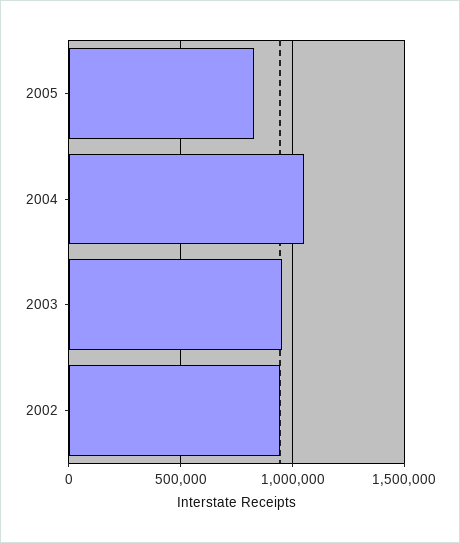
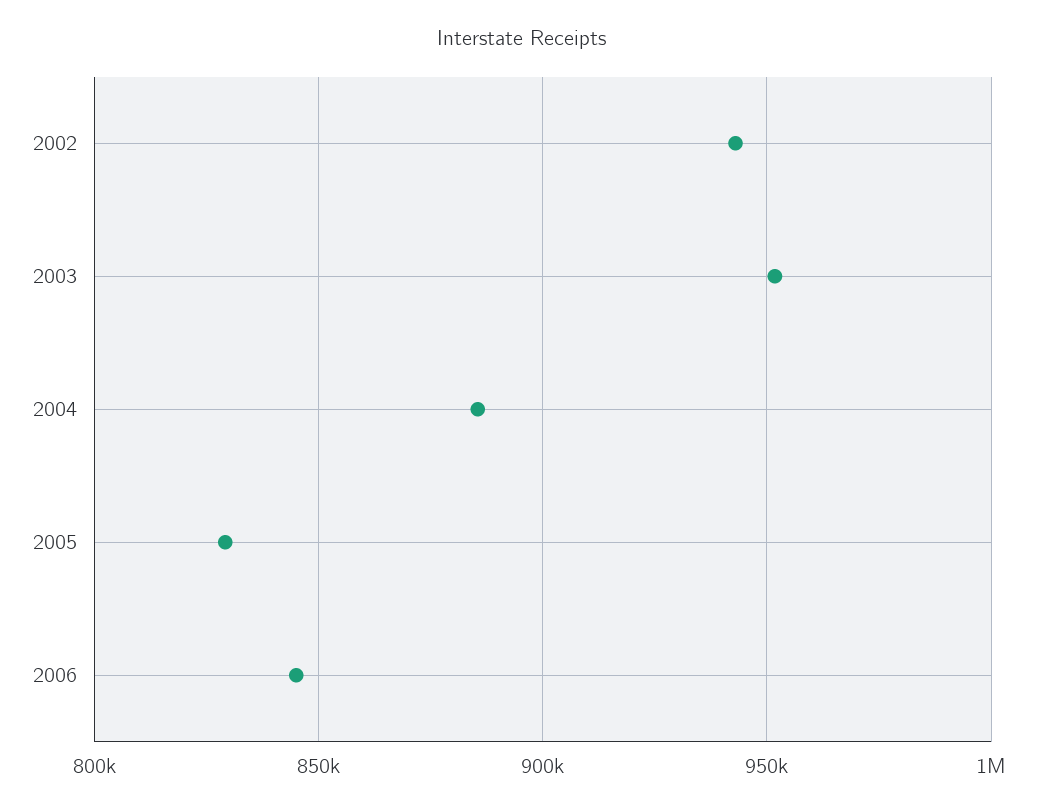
2004: 1050000 -> 885000
2006: none -> 845000

